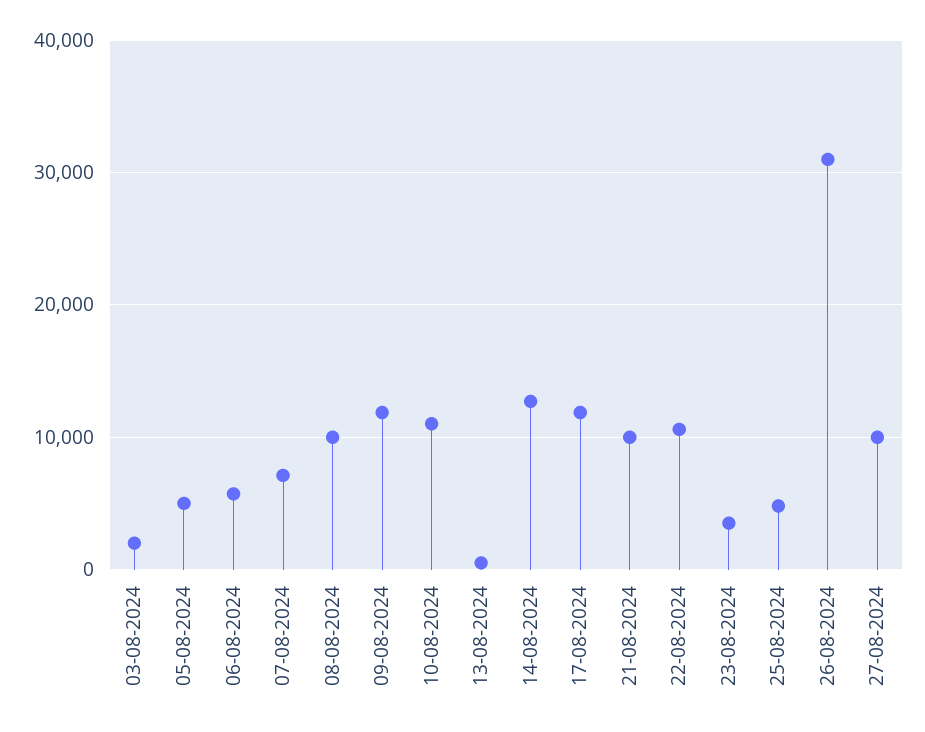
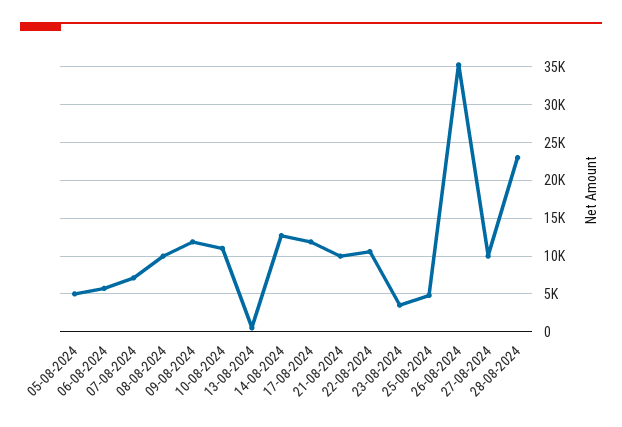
03-08-2024: 2000 -> none
26-08-2024: 31000 -> 35000
28-08-2024: none -> 23000

